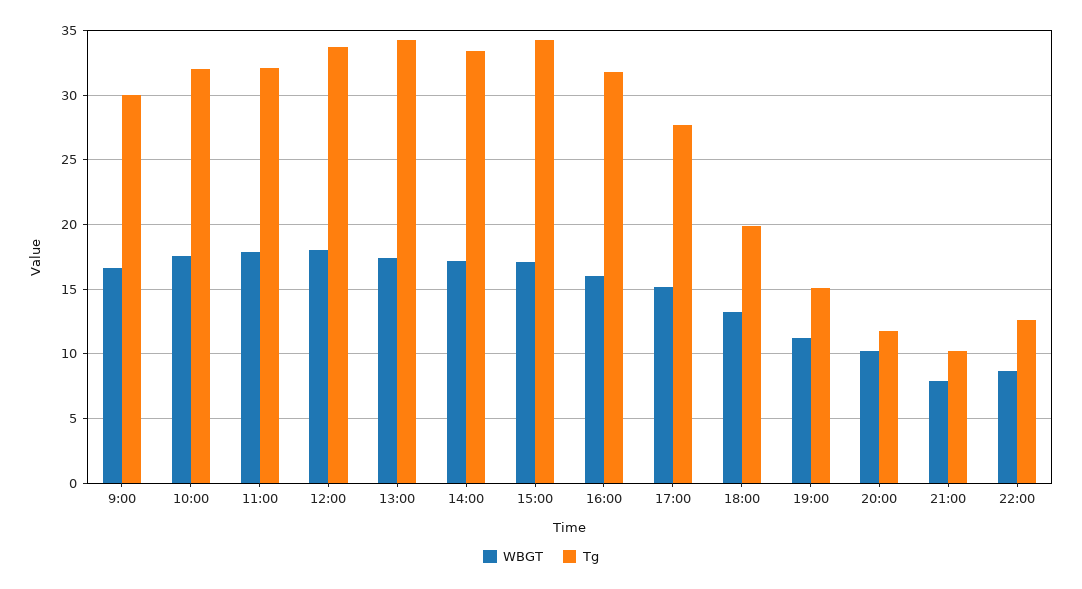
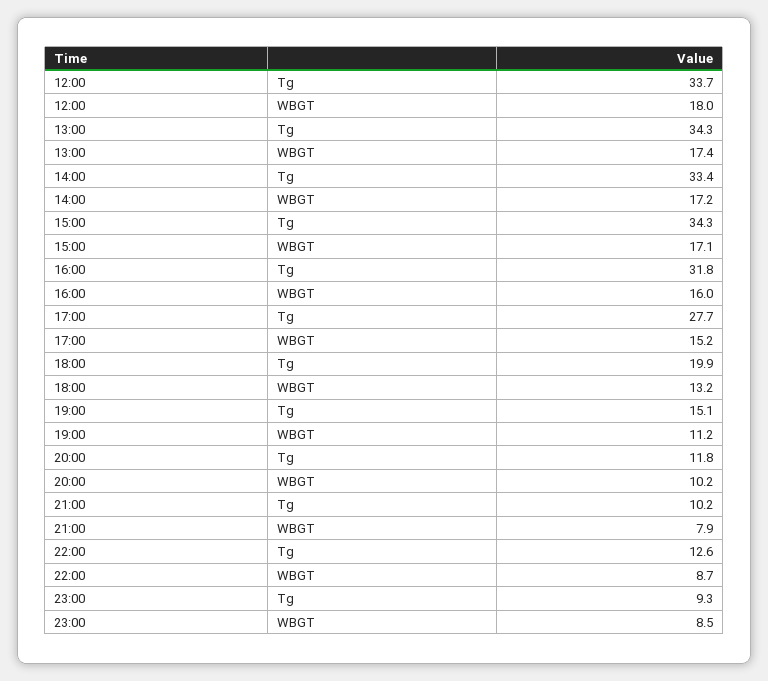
WBGT, 9:00: 16.5 -> none
Tg, 9:00: 30 -> none
WBGT, 10:00: 17.5 -> none
Tg, 10:00: 32 -> none
WBGT, 11:00: 18 -> none
Tg, 11:00: 32 -> none
Tg, 23:00: none -> 9.3
WBGT, 23:00: none -> 8.5

